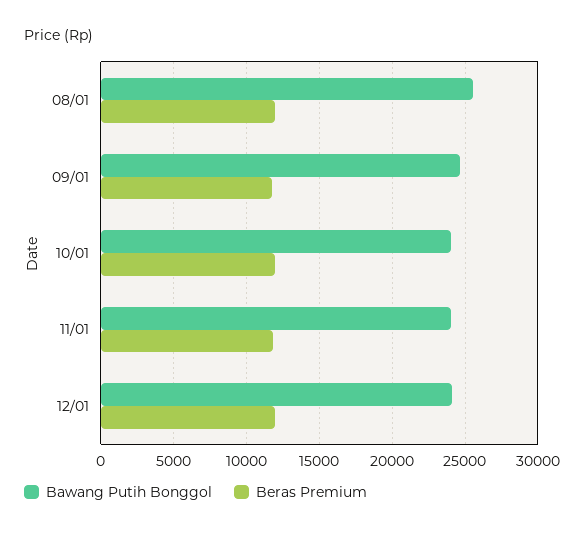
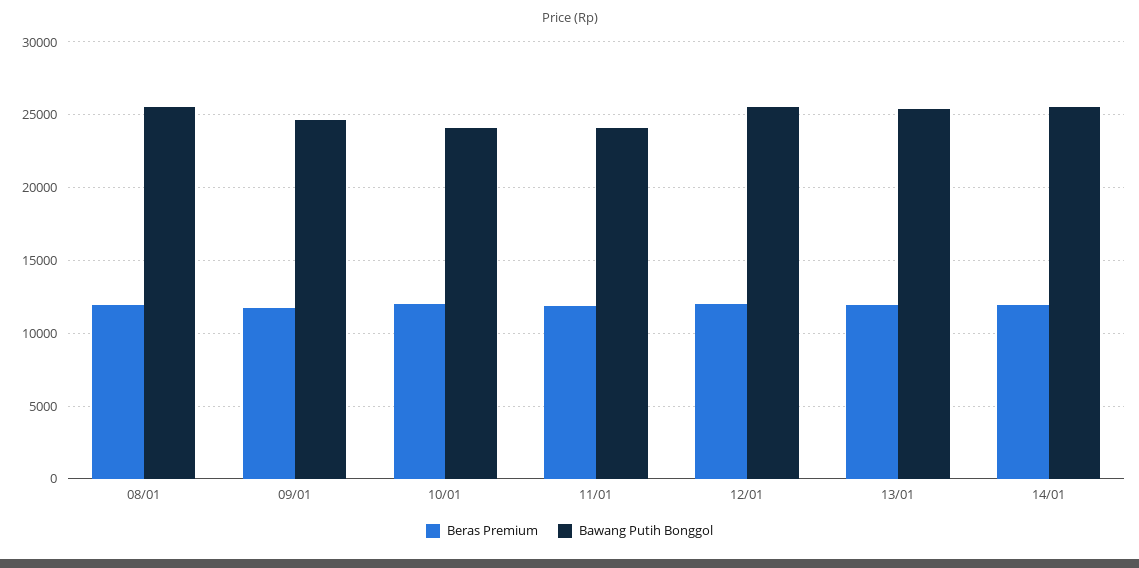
Bawang Putih Bonggol, 12/01: 24000 -> 25500
Beras Premium, 13/01: none -> 12000
Bawang Putih Bonggol, 13/01: none -> 25500
Beras Premium, 14/01: none -> 12000
Bawang Putih Bonggol, 14/01: none -> 25500

